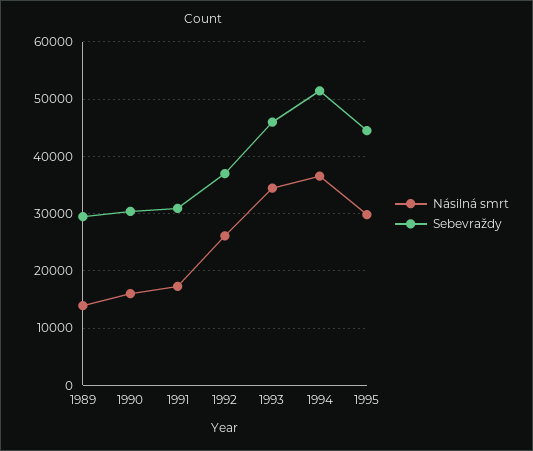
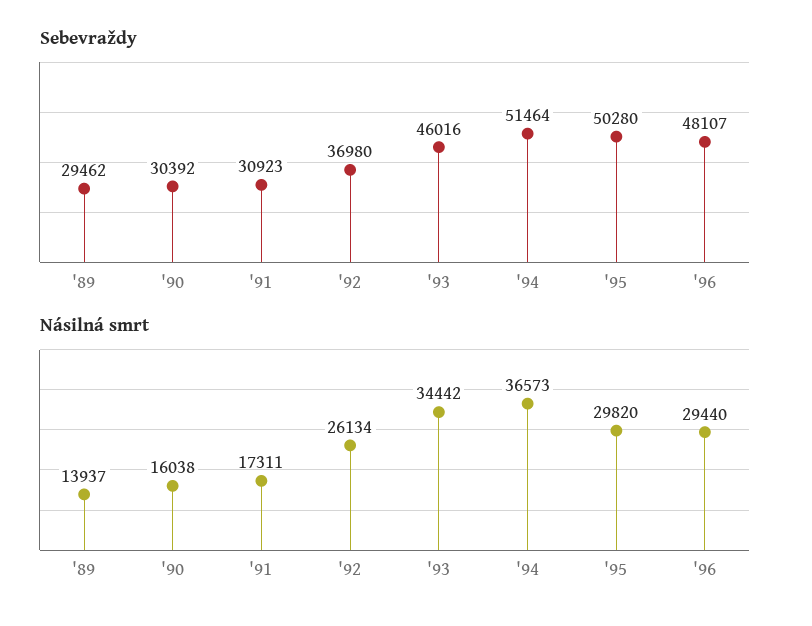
Sebevraždy, 1995: 44000 -> 50280
Sebevraždy, '96: none -> 48107
Násilná smrt, '96: none -> 29440

